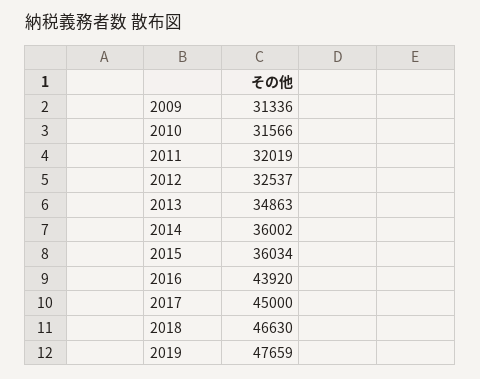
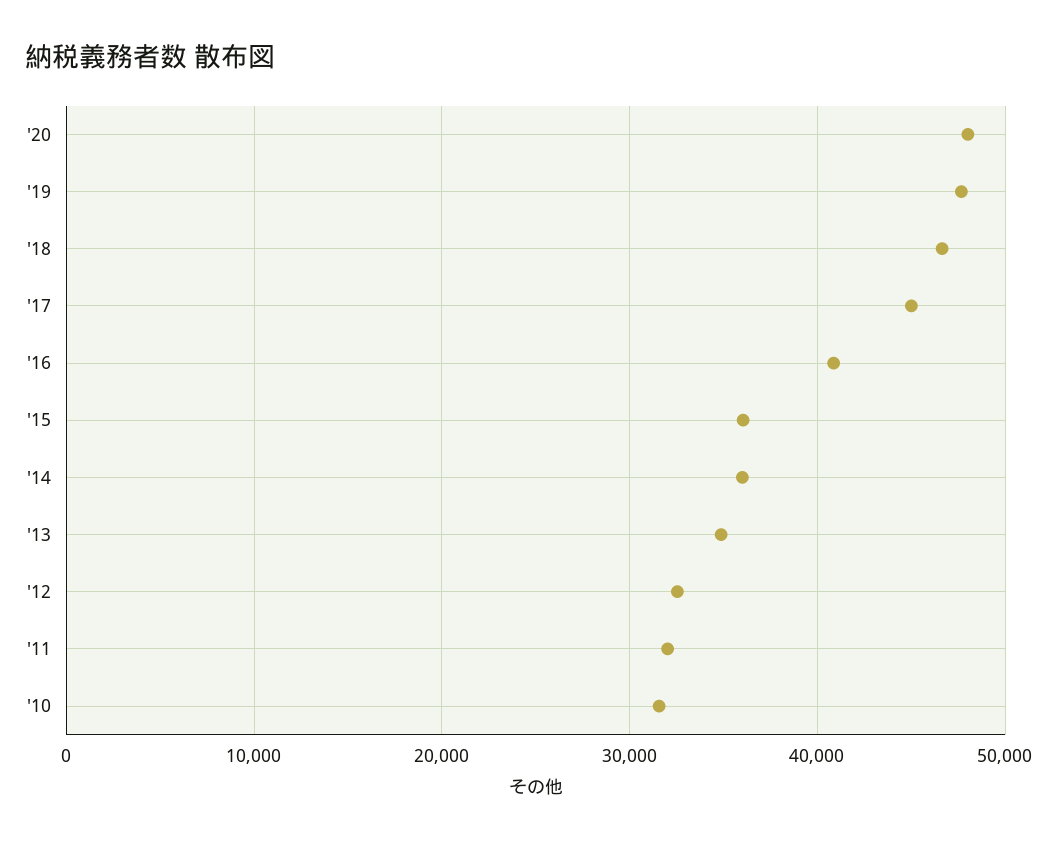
2009: 31336 -> none
2016: 43920 -> 41000
'20: none -> 48000

